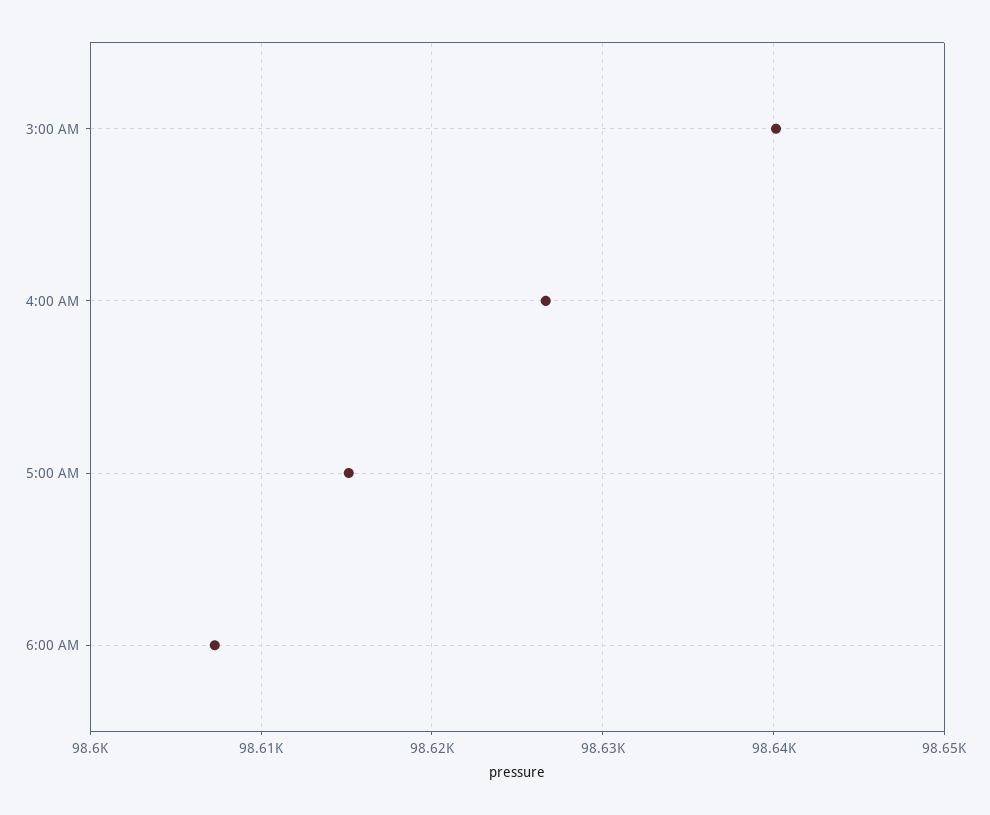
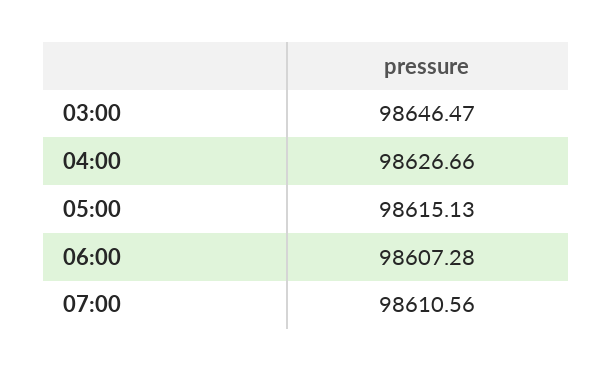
3:00 AM: 98640 -> 98646.47
07:00: none -> 98610.56

